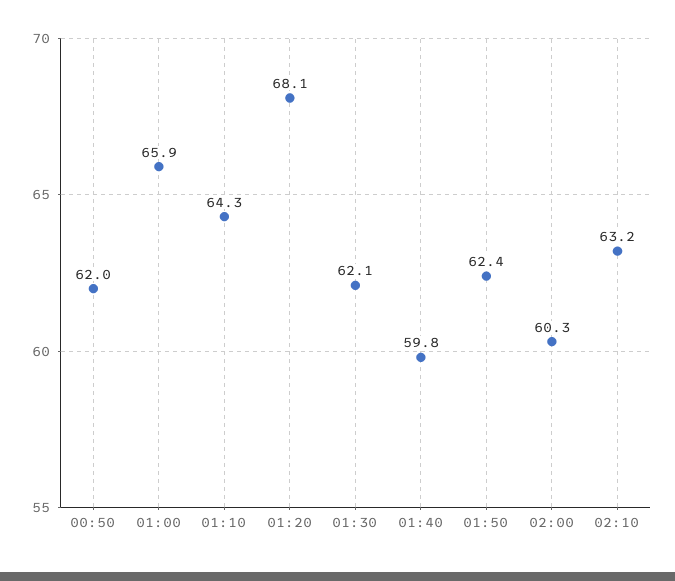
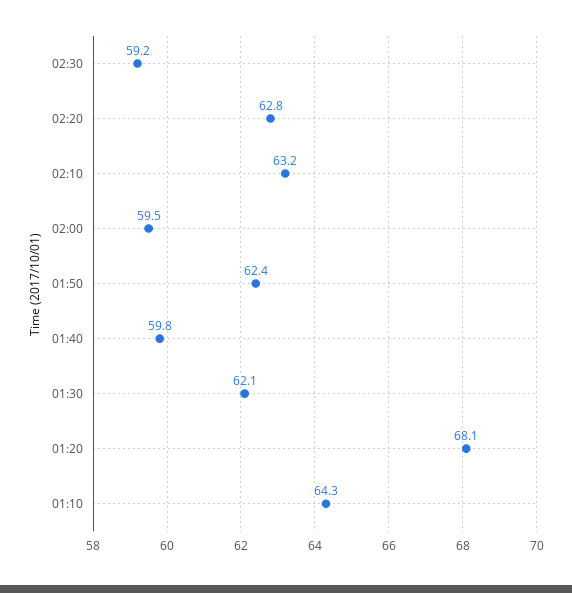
00:50: 62 -> none
01:00: 65.9 -> none
02:00: 60.3 -> 59.5
02:30: none -> 59.2
02:20: none -> 62.8

